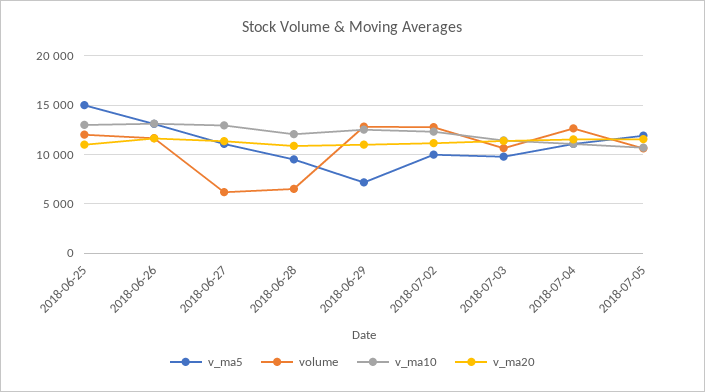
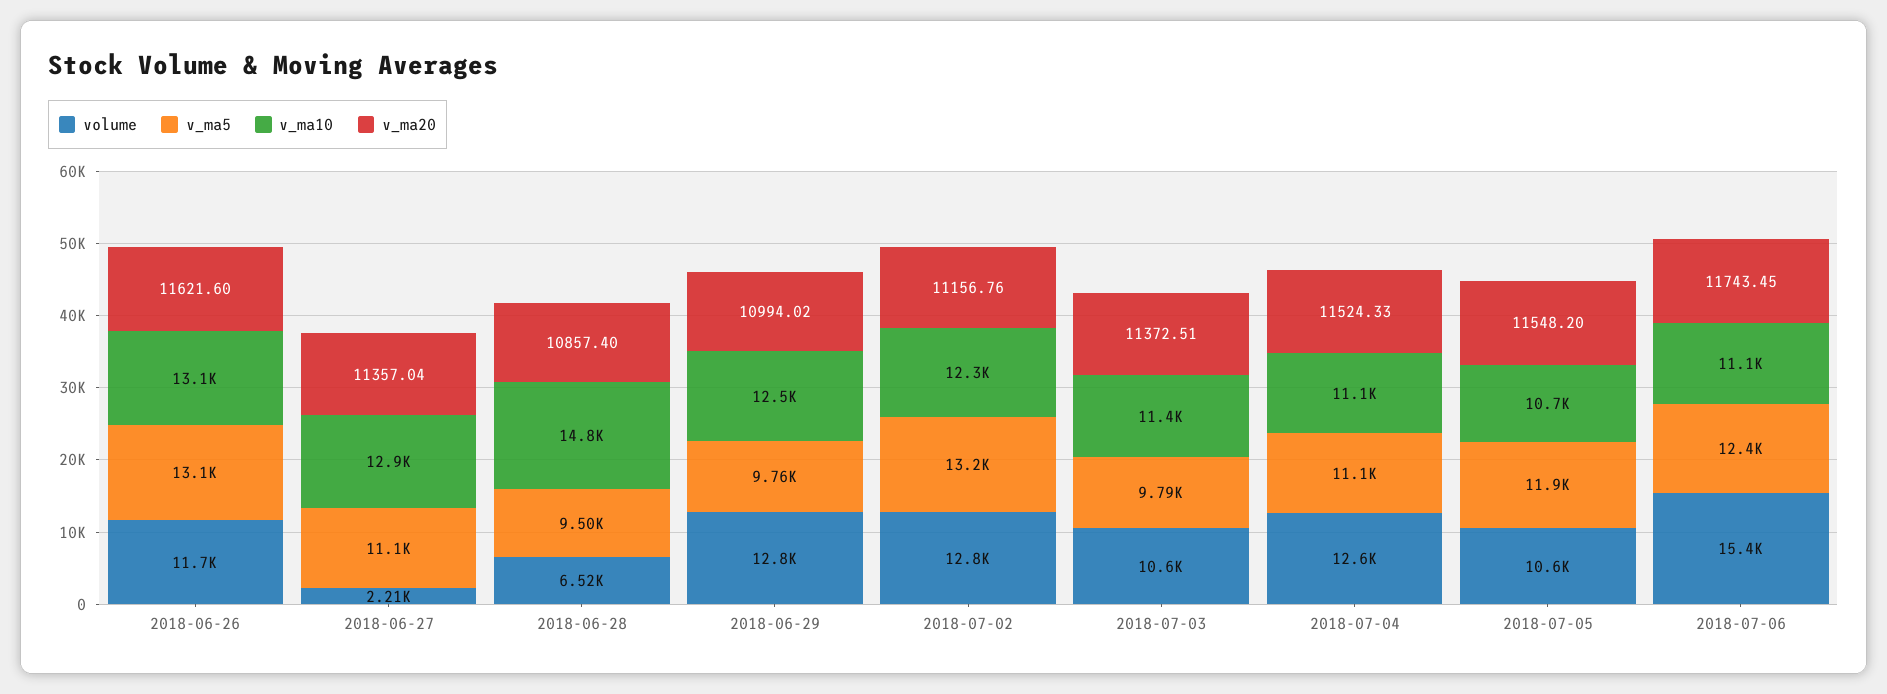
v_ma5, 2018-06-25: 15000 -> none
volume, 2018-06-25: 12000 -> none
v_ma10, 2018-06-25: 13000 -> none
v_ma20, 2018-06-25: 11000 -> none
volume, 2018-06-27: 6000 -> 2210
v_ma10, 2018-06-28: 12000 -> 14800
v_ma5, 2018-06-29: 7000 -> 9760
v_ma5, 2018-07-02: 10000 -> 13200
volume, 2018-07-06: none -> 15400
v_ma5, 2018-07-06: none -> 12400
v_ma10, 2018-07-06: none -> 11100
v_ma20, 2018-07-06: none -> 11743.45

